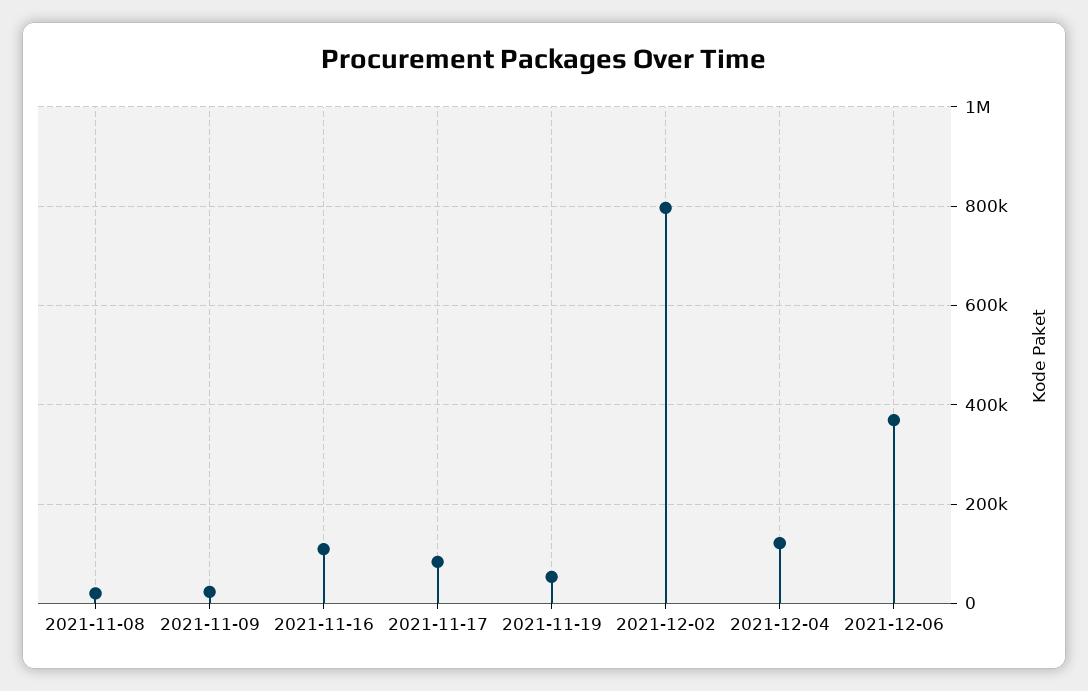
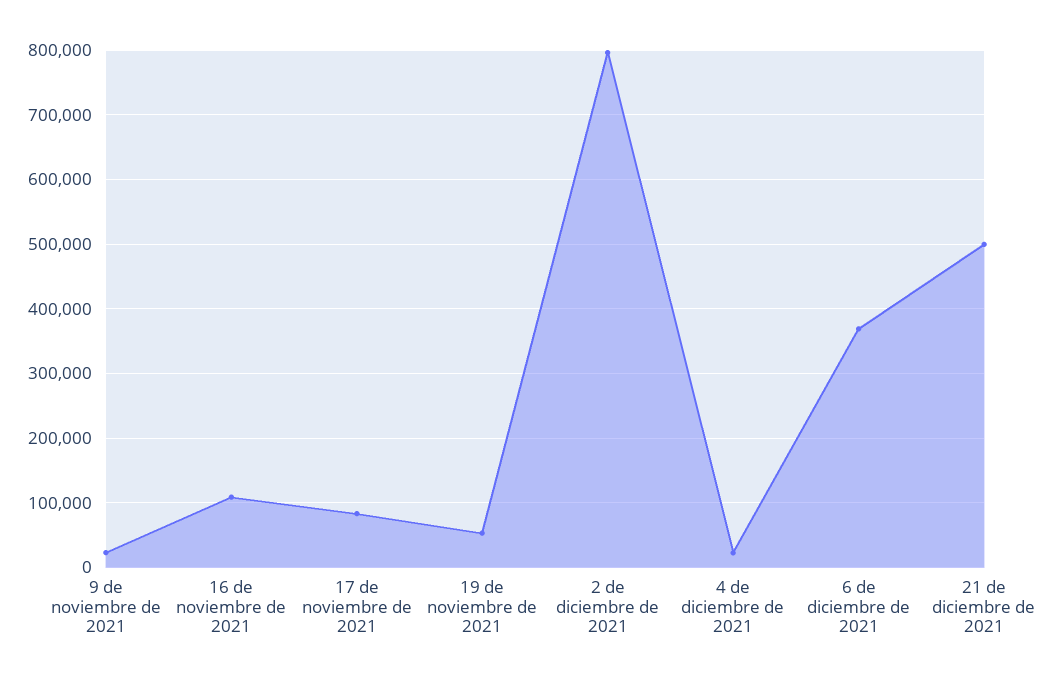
2021-11-08: 20000 -> none
2021-12-04: 120000 -> 20000
21 de diciembre de 2021: none -> 500000

